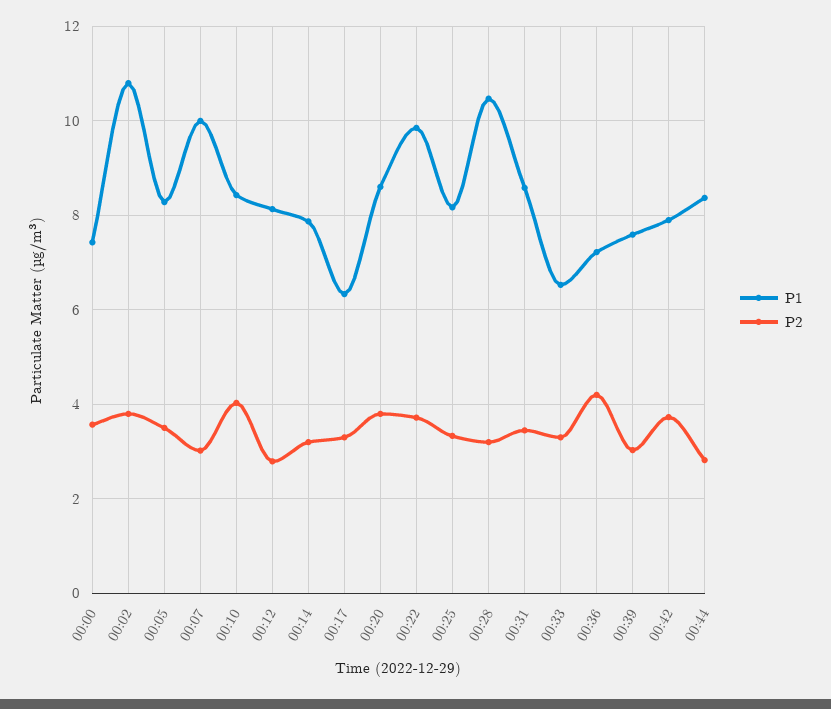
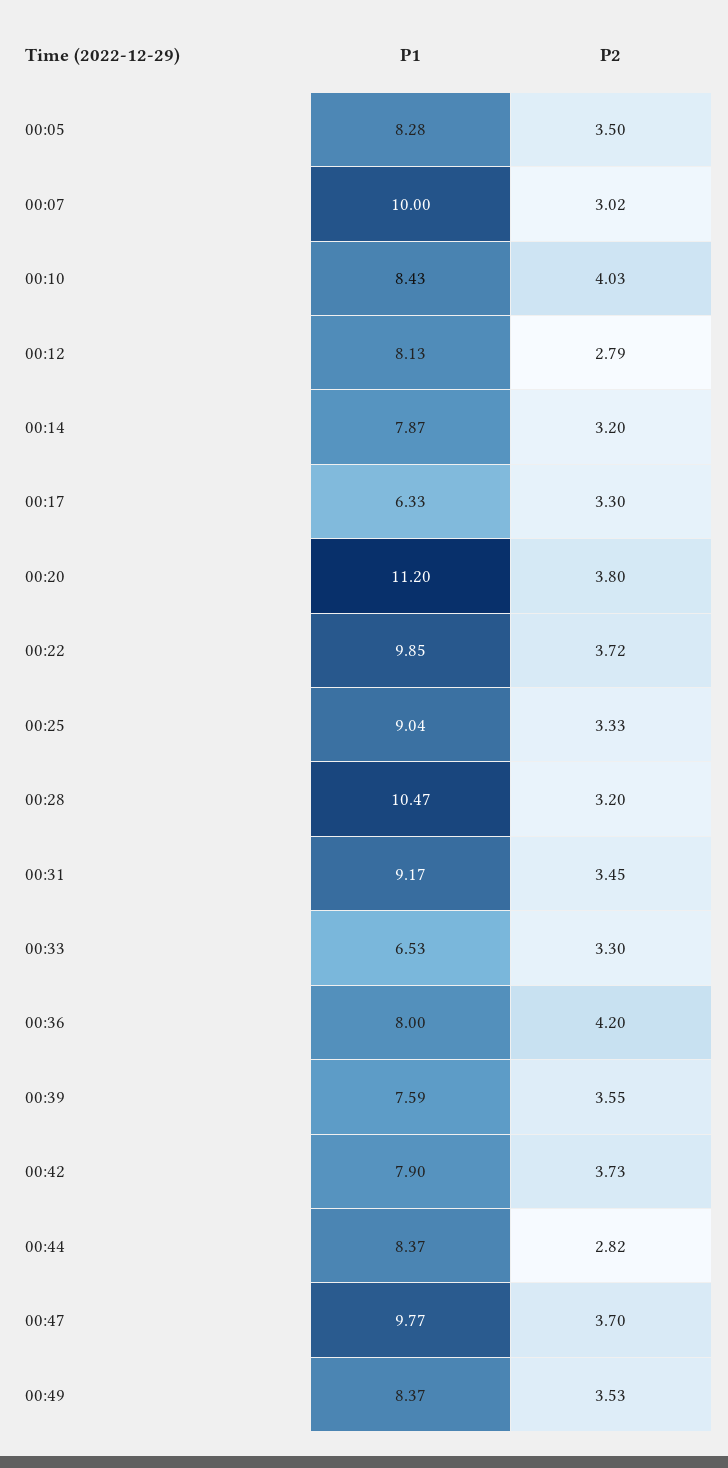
P1, 00:00: 7.4 -> none
P2, 00:00: 3.6 -> none
P1, 00:02: 10.8 -> none
P2, 00:02: 3.8 -> none
P1, 00:20: 8.6 -> 11.2
P1, 00:25: 8.2 -> 9.04
P1, 00:31: 8.6 -> 9.17
P1, 00:36: 7.2 -> 8
P2, 00:39: 3 -> 3.55
P1, 00:47: none -> 9.77
P2, 00:47: none -> 3.7
P1, 00:49: none -> 8.37
P2, 00:49: none -> 3.53

